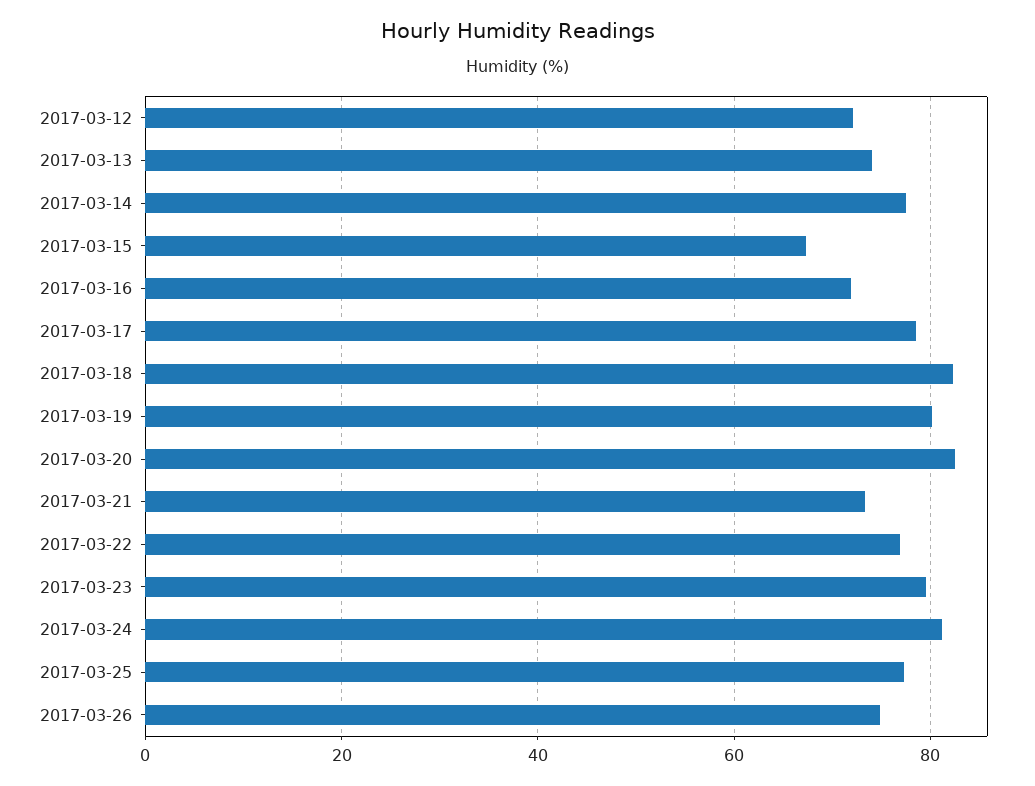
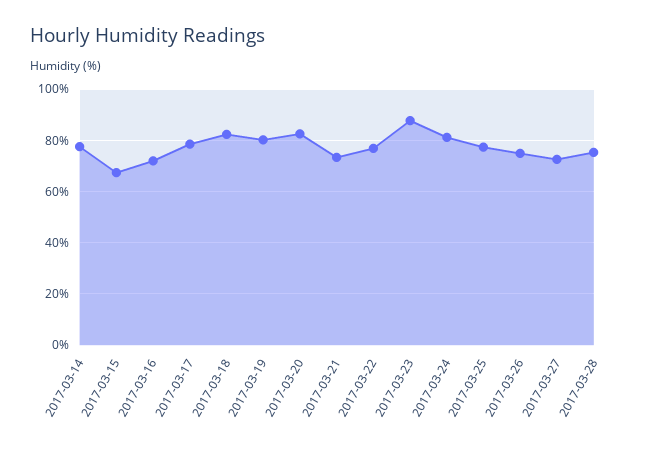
2017-03-12: 72 -> none
2017-03-13: 74 -> none
2017-03-23: 80 -> 87.5
2017-03-27: none -> 72.5
2017-03-28: none -> 75

